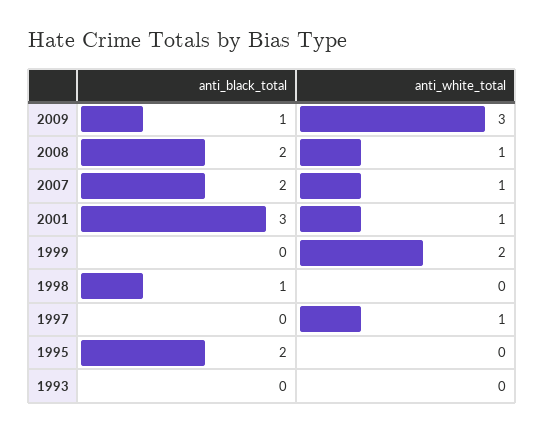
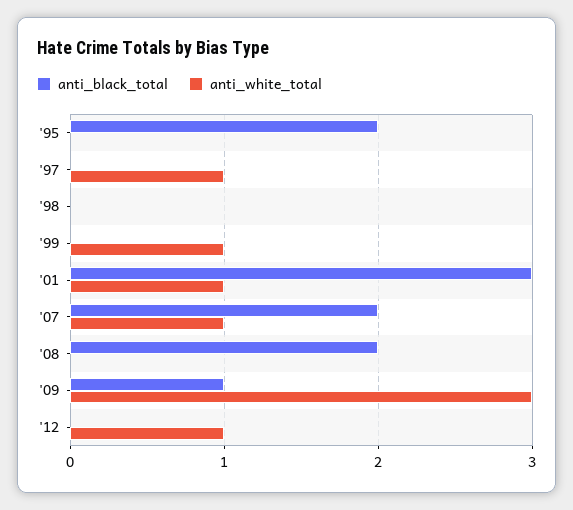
anti_white_total, 2008: 1 -> 0
anti_white_total, 1999: 2 -> 1
anti_black_total, 1998: 1 -> 0
anti_black_total, 1993: 0 -> none
anti_white_total, 1993: 0 -> none
anti_black_total, '12: none -> 0
anti_white_total, '12: none -> 1

